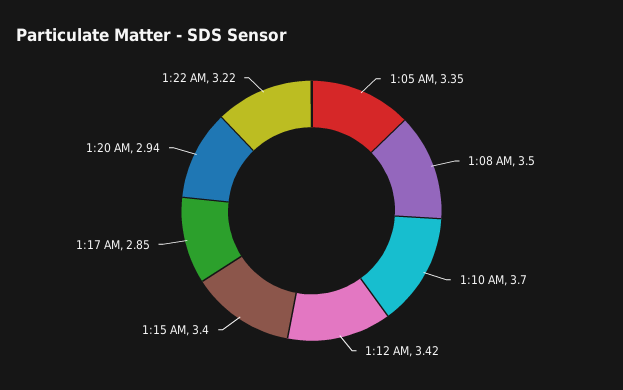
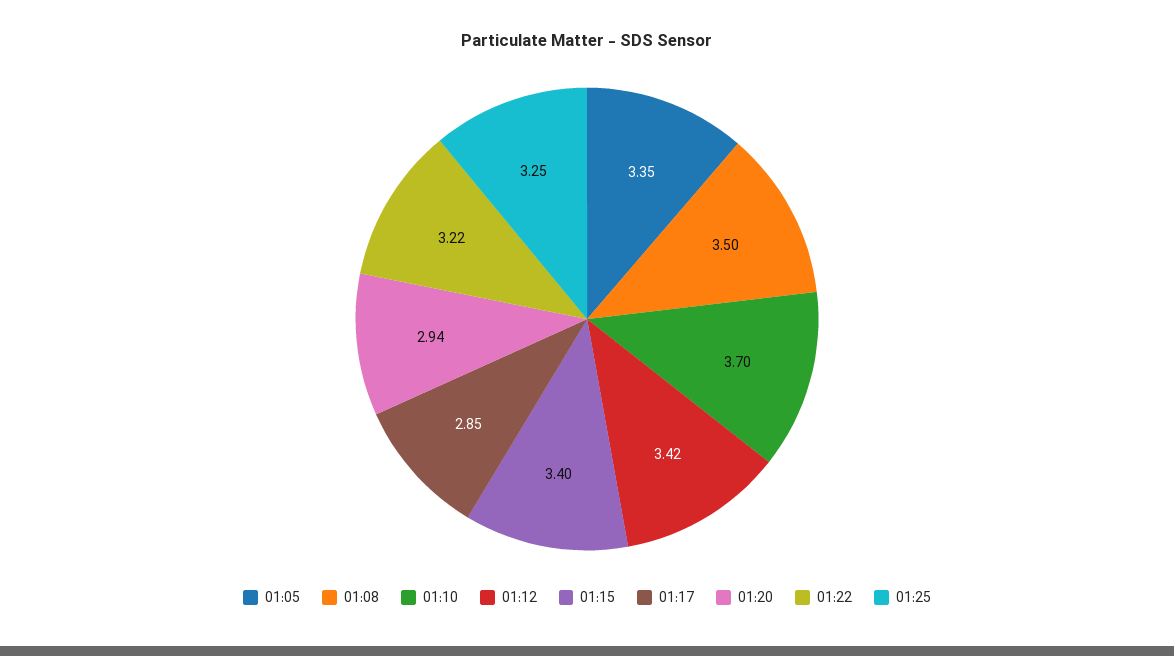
01:25: none -> 3.25

